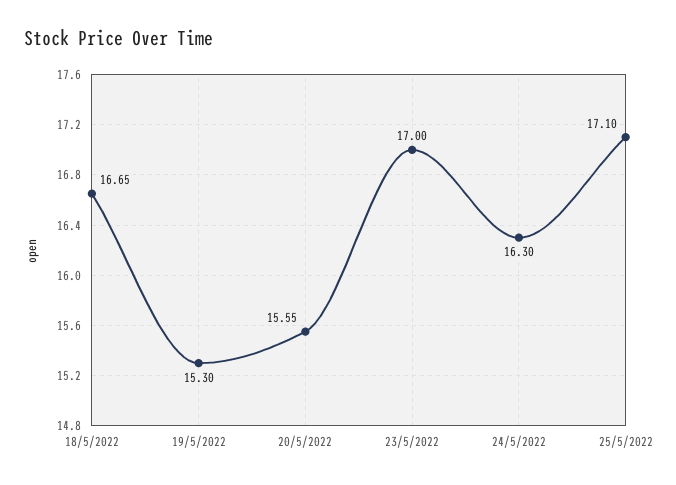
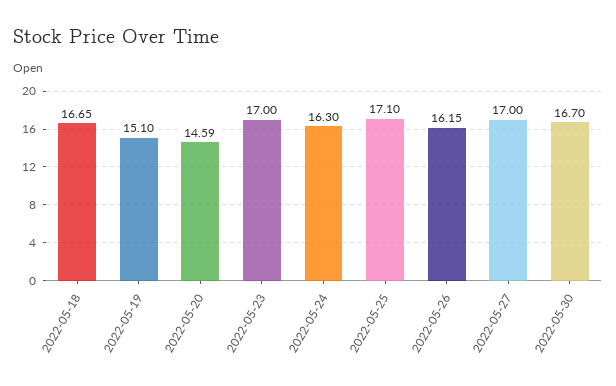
19/5/2022: 15.3 -> 15.1
20/5/2022: 15.55 -> 14.59
2022-05-26: none -> 16.15
2022-05-27: none -> 17
2022-05-30: none -> 16.7

